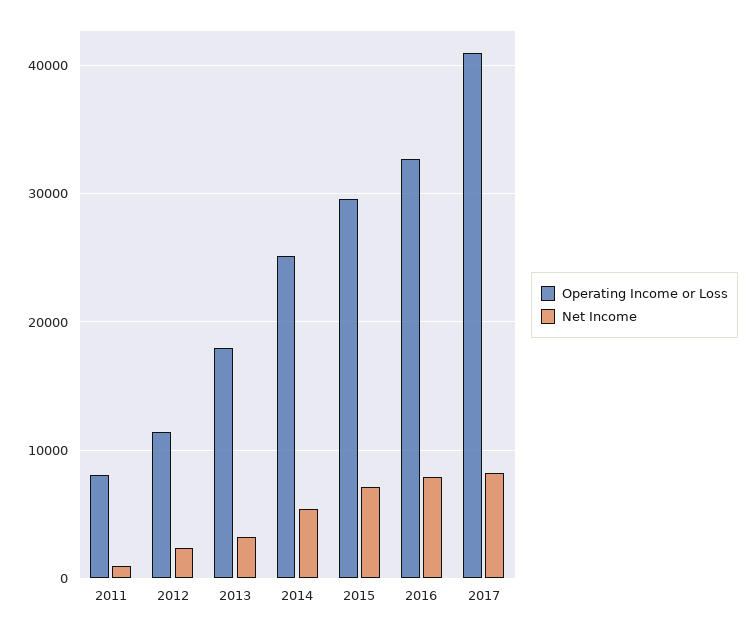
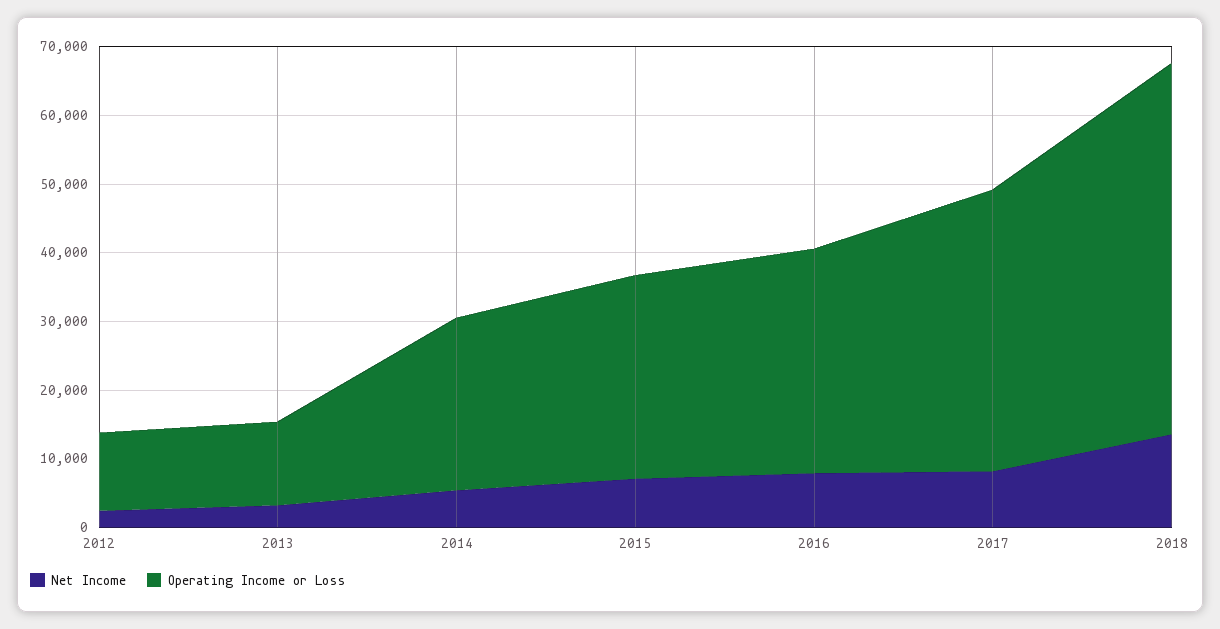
Operating Income or Loss, 2011: 8000 -> none
Net Income, 2011: 1000 -> none
Operating Income or Loss, 2013: 18000 -> 12000
Net Income, 2018: none -> 14000
Operating Income or Loss, 2018: none -> 54000

